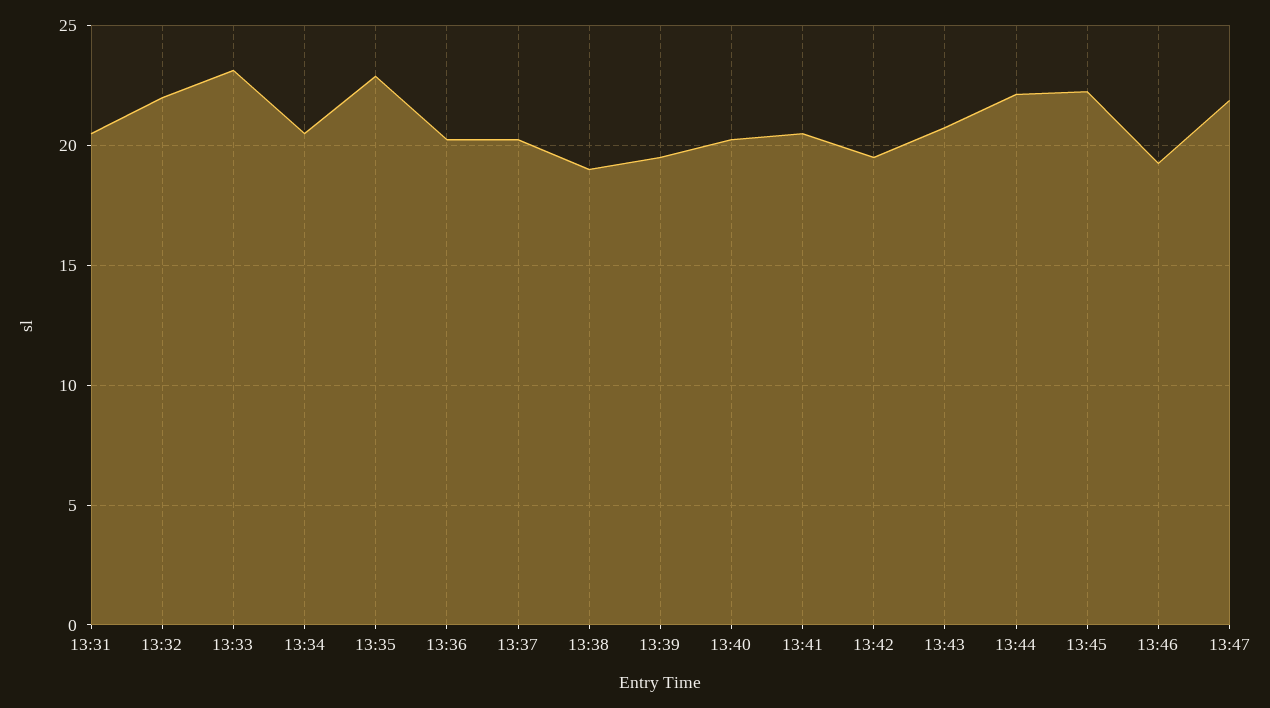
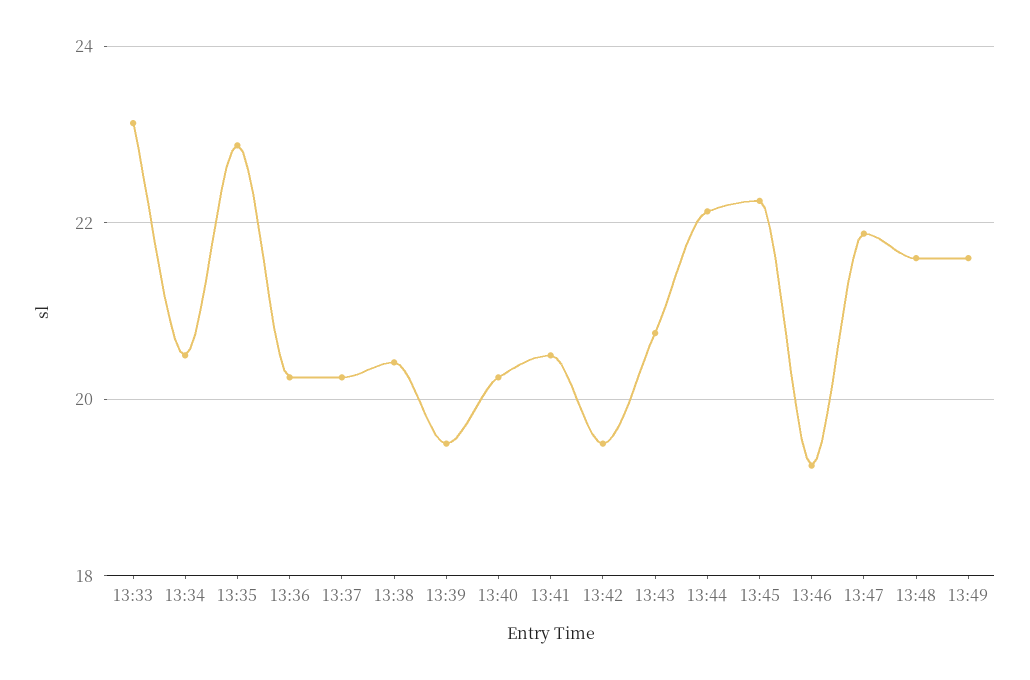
13:31: 20.5 -> none
13:32: 22 -> none
13:38: 19 -> 20.4
13:48: none -> 21.6
13:49: none -> 21.6

